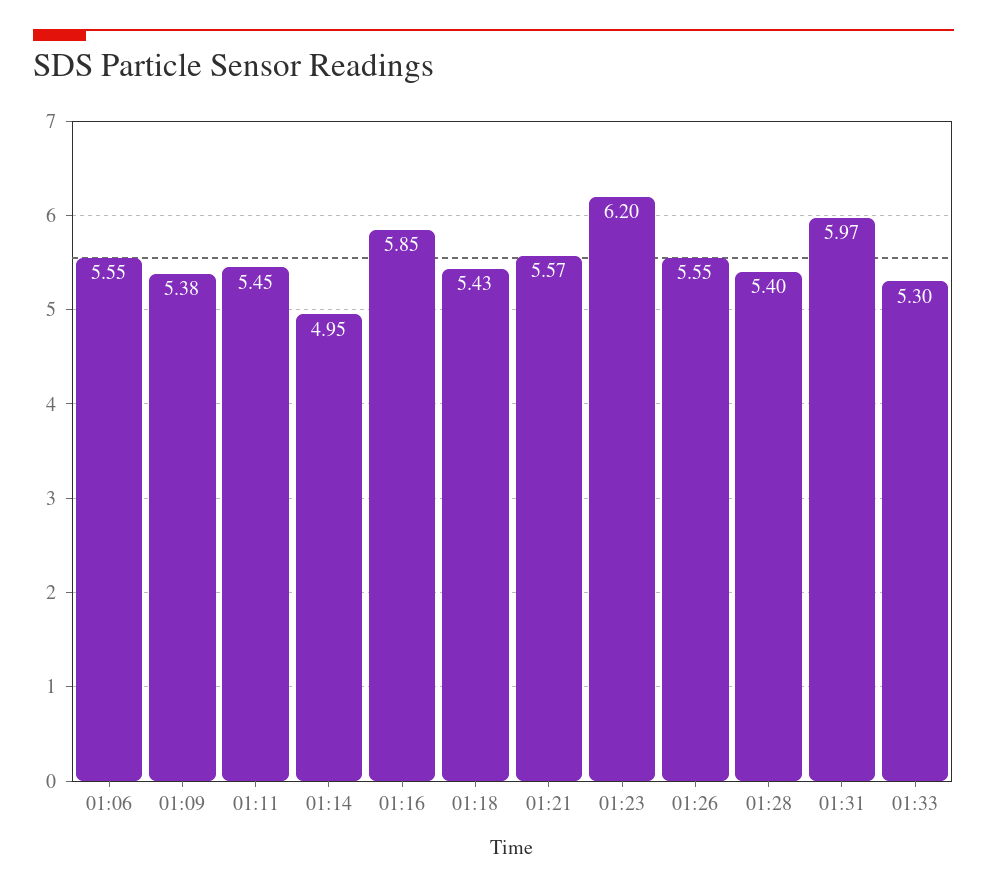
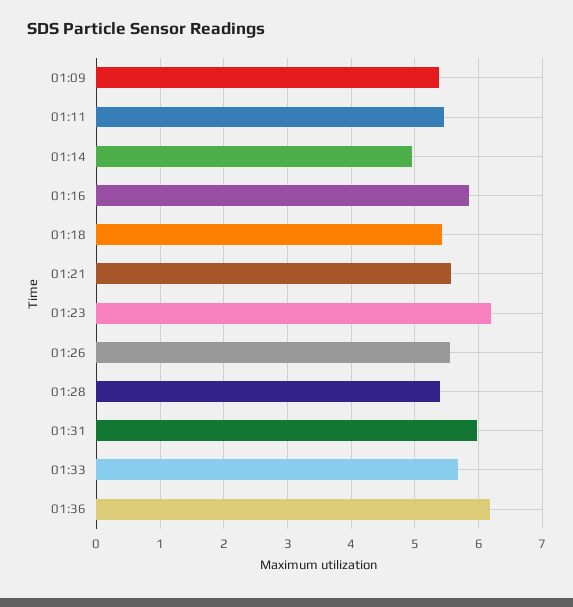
01:06: 5.55 -> none
01:33: 5.3 -> 5.7
01:36: none -> 6.2

